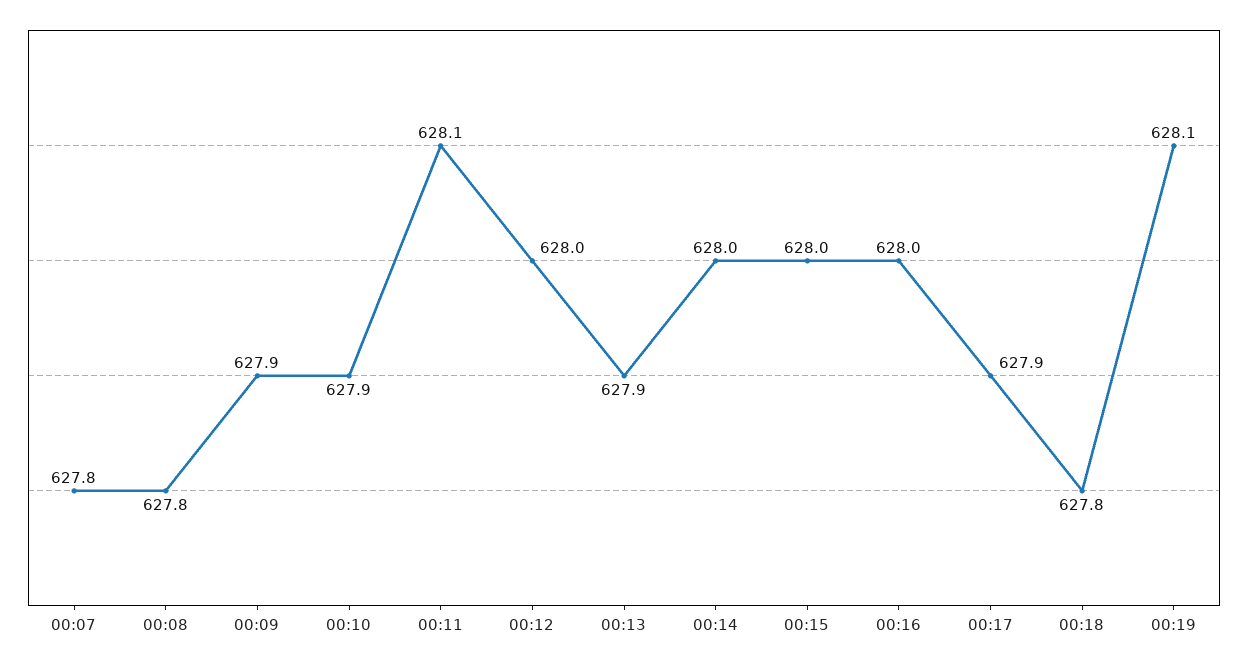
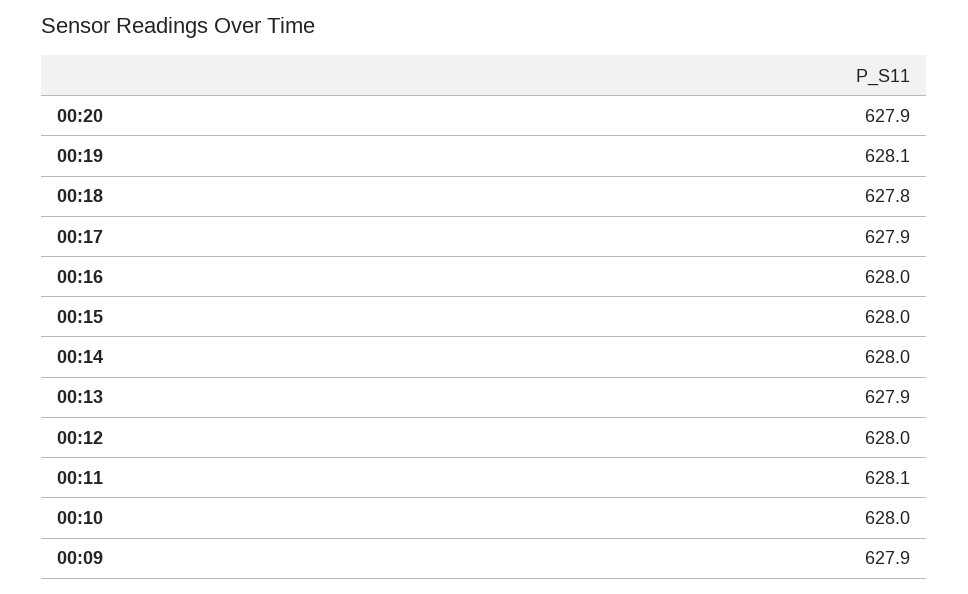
00:07: 627.8 -> none
00:08: 627.8 -> none
00:10: 627.9 -> 628
00:20: none -> 627.9

